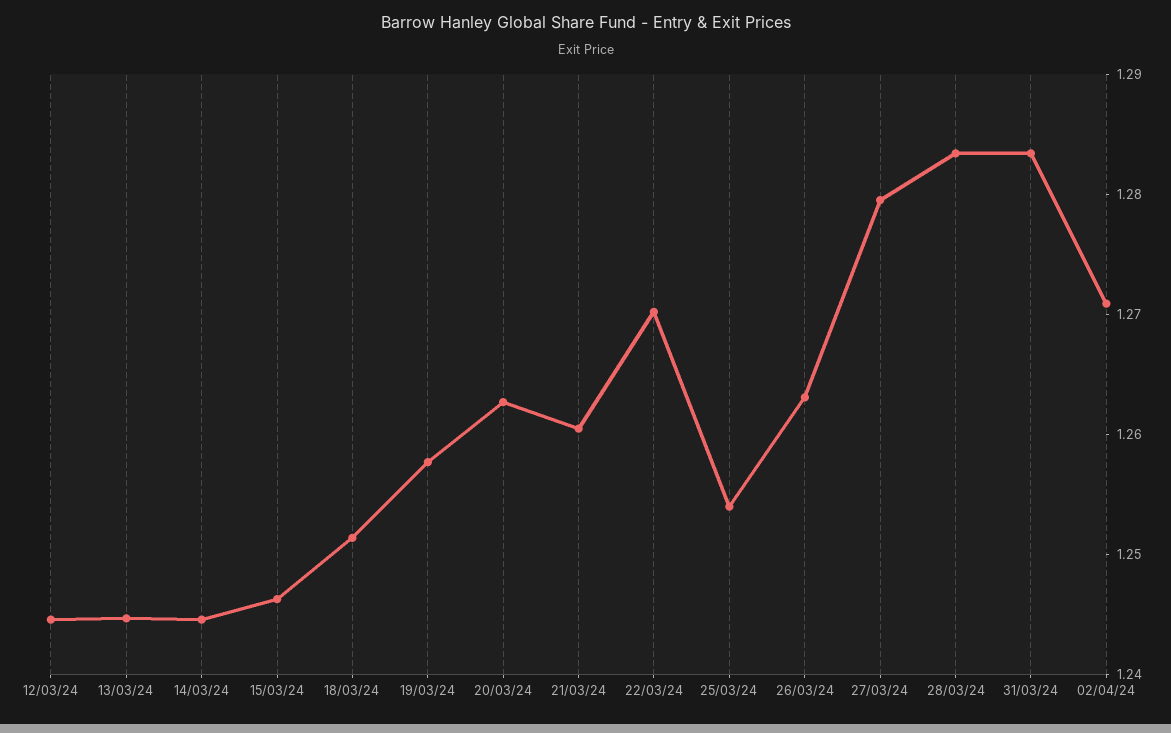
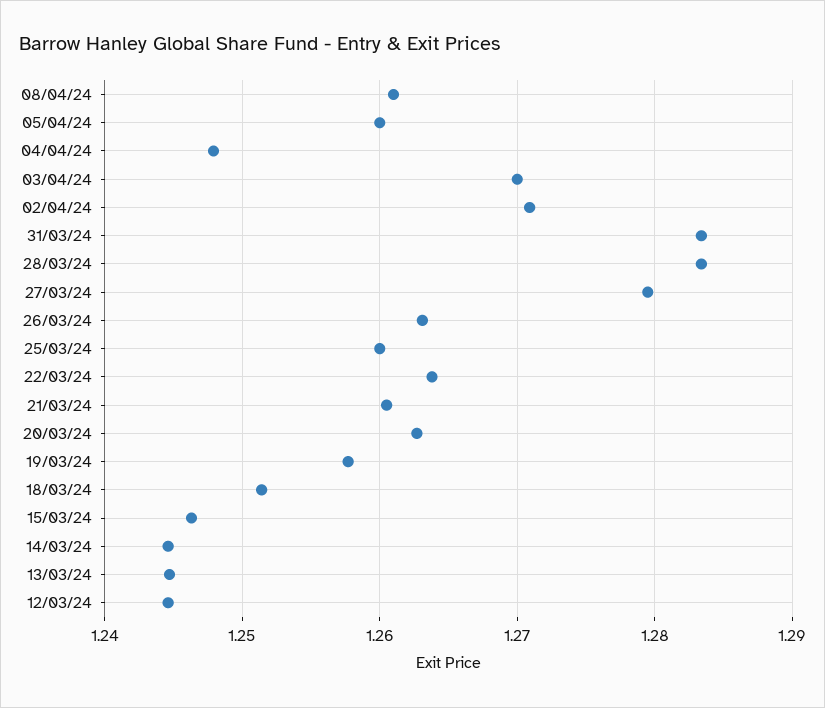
22/03/24: 1.27 -> 1.264
25/03/24: 1.254 -> 1.26
08/04/24: none -> 1.261
05/04/24: none -> 1.26
04/04/24: none -> 1.248
03/04/24: none -> 1.27

